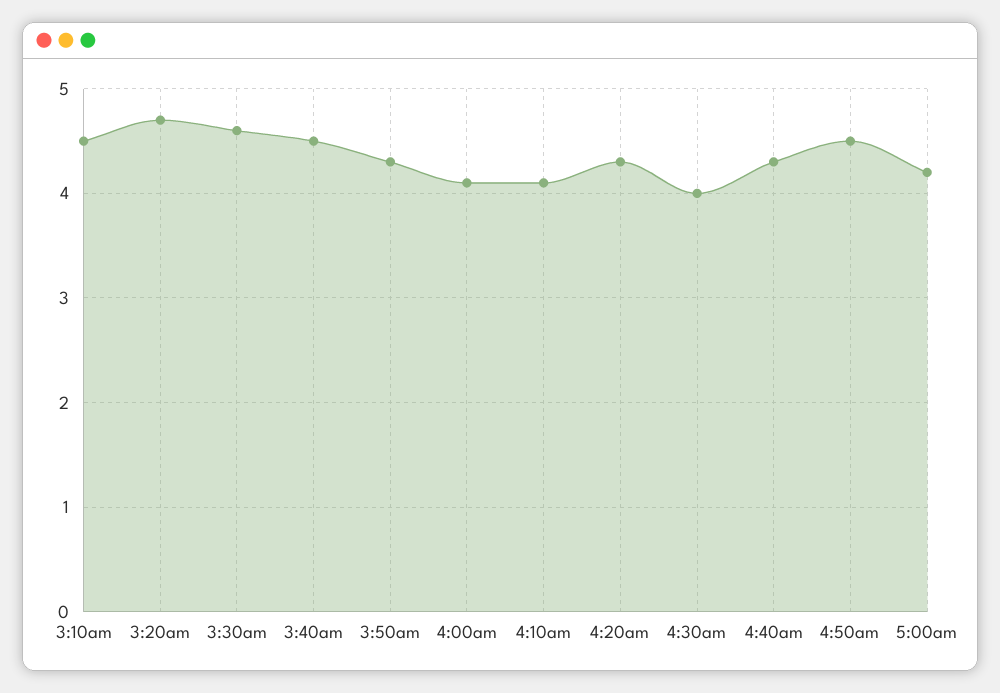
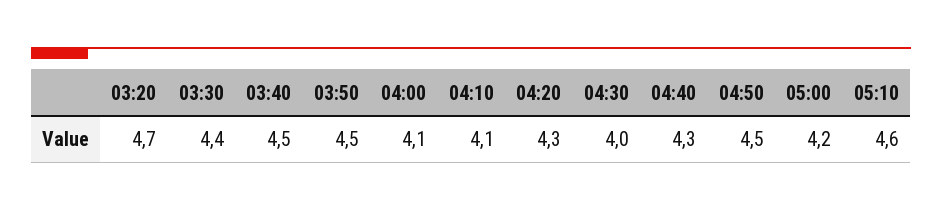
3:10am: 4.5 -> none
3:30am: 4.6 -> 4.4
3:50am: 4.3 -> 4.5
05:10: none -> 4.6

